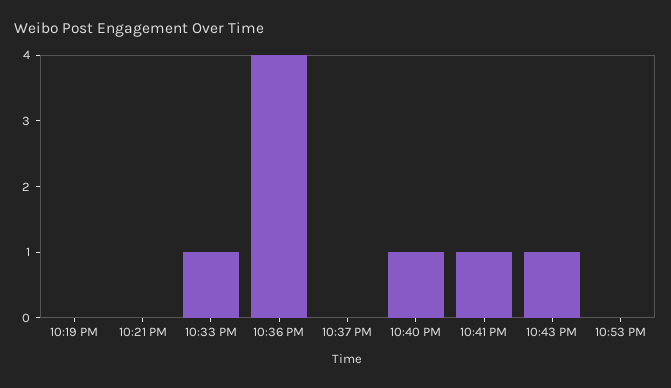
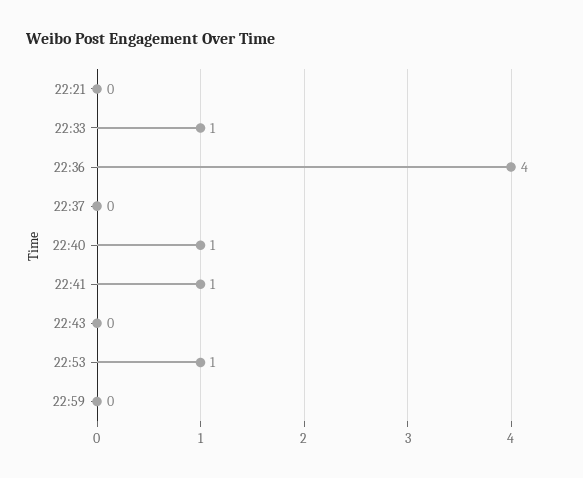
10:19 PM: 0 -> none
10:43 PM: 1 -> 0
10:53 PM: 0 -> 1
22:59: none -> 0

